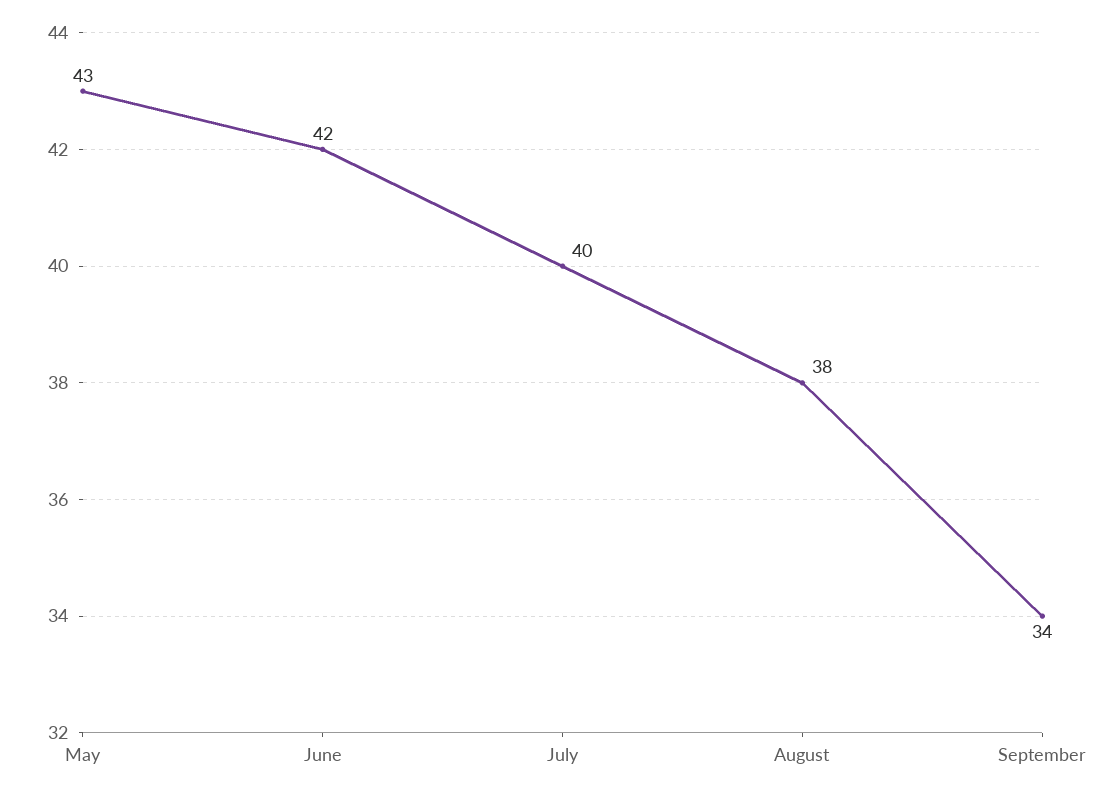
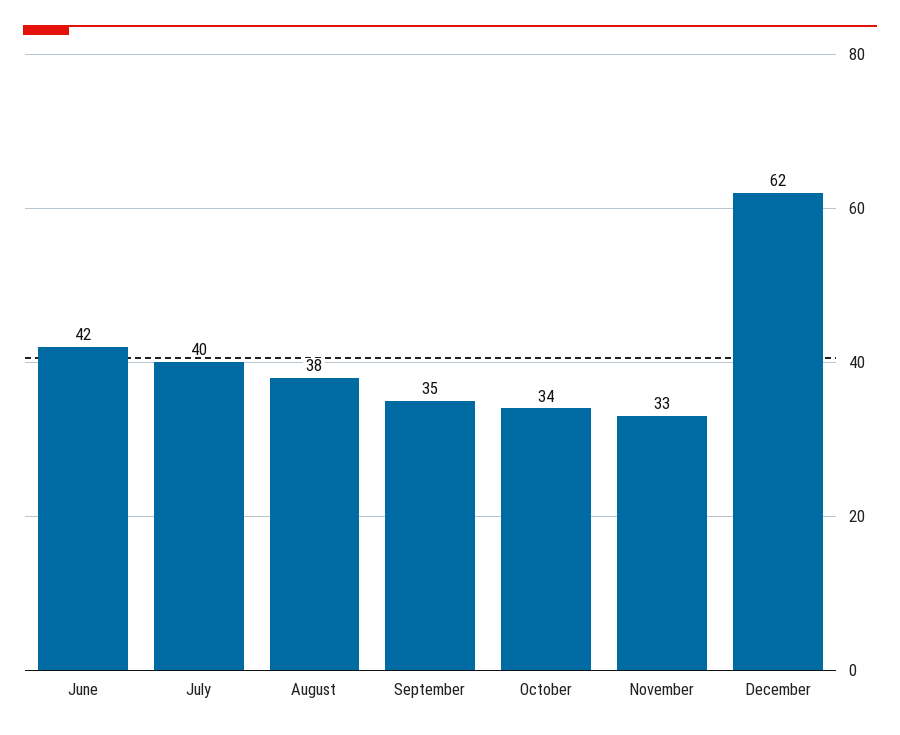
May: 43 -> none
September: 34 -> 35
October: none -> 34
November: none -> 33
December: none -> 62

